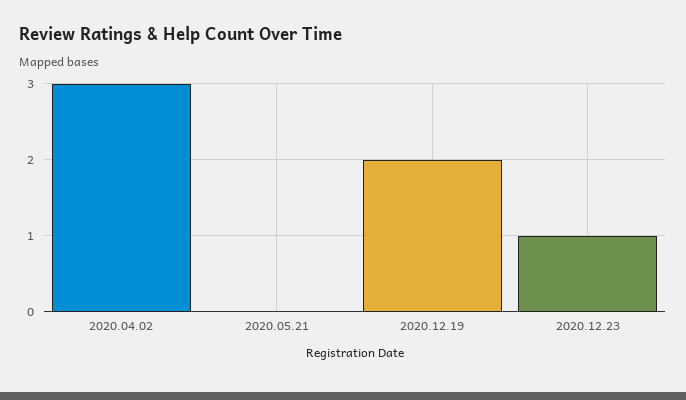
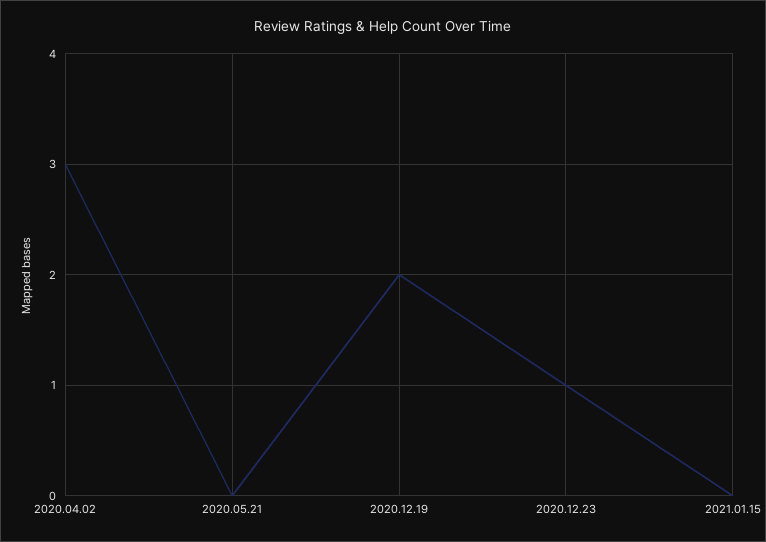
2021.01.15: none -> 0

